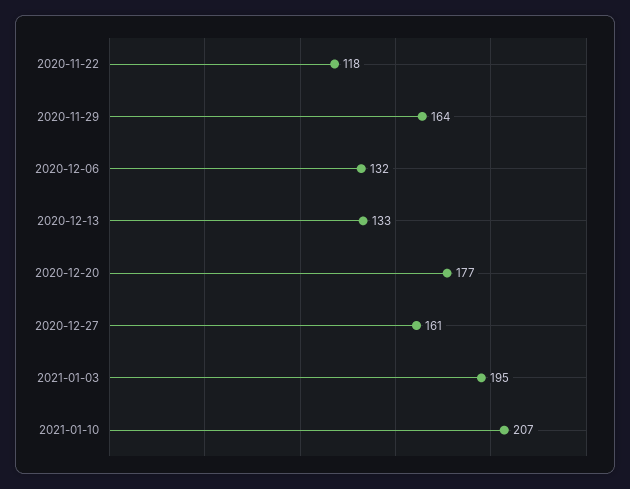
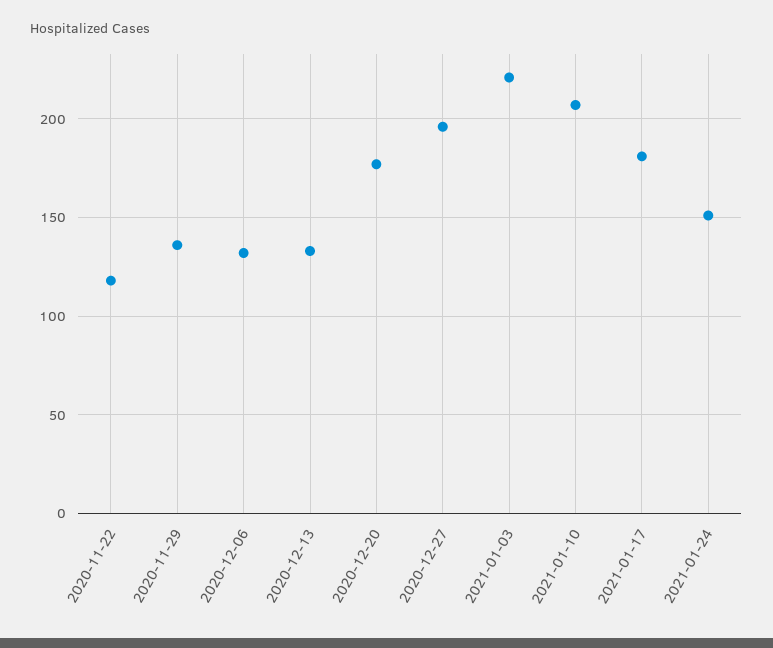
2020-11-29: 164 -> 135
2020-12-27: 161 -> 195
2021-01-03: 195 -> 220
2021-01-17: none -> 180
2021-01-24: none -> 150

